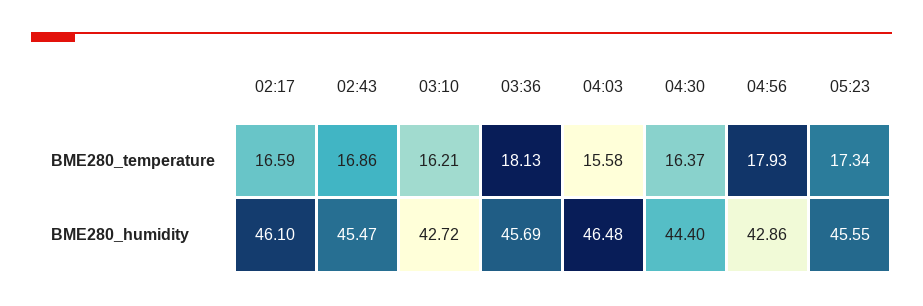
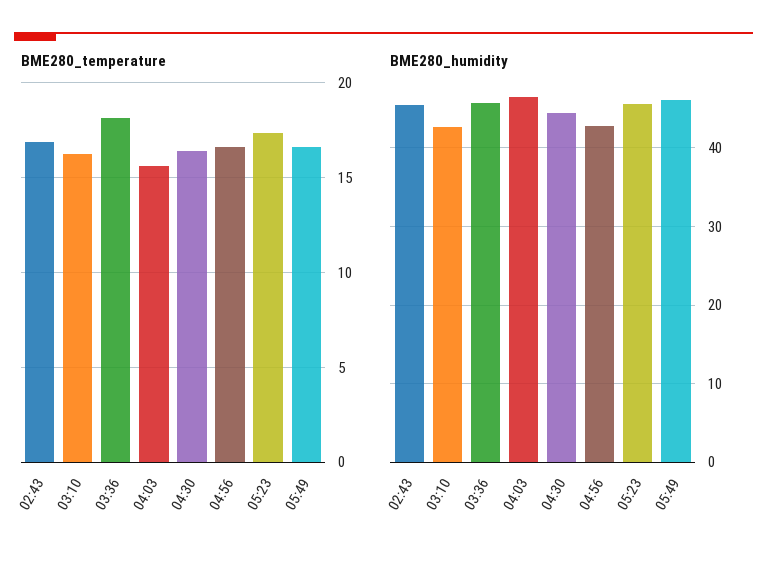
BME280_temperature, 02:17: 16.59 -> none
BME280_temperature, 04:56: 17.93 -> 16.5
BME280_humidity, 02:17: 46.1 -> none
BME280_temperature, 05:49: none -> 16.5
BME280_humidity, 05:49: none -> 46

